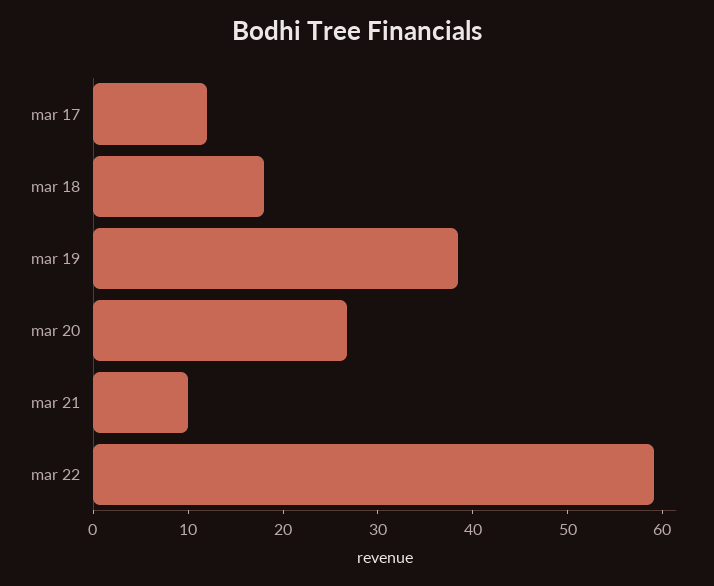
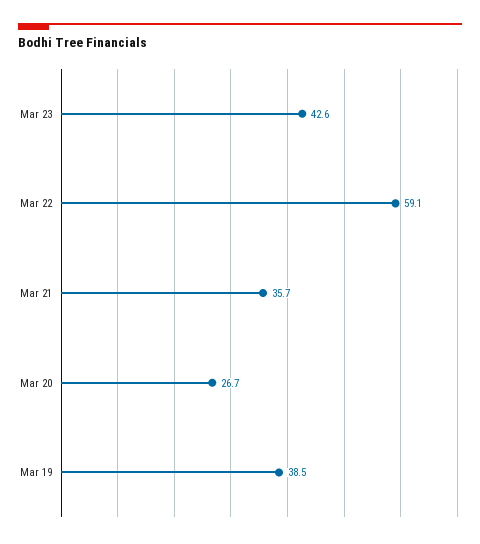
mar 17: 12 -> none
mar 18: 18 -> none
mar 21: 10 -> 35.7
Mar 23: none -> 42.6

